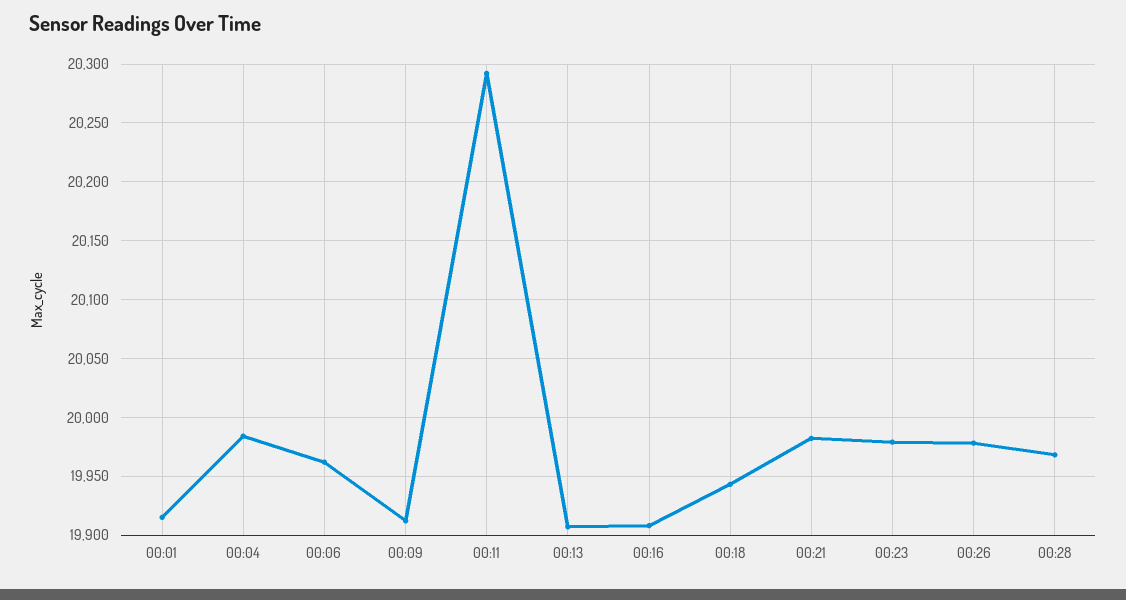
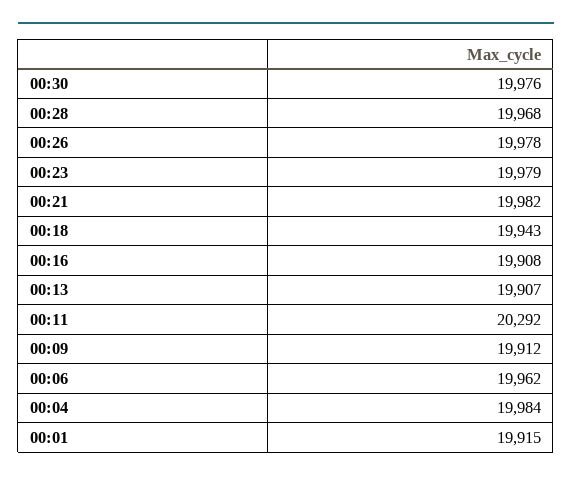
00:30: none -> 19976

